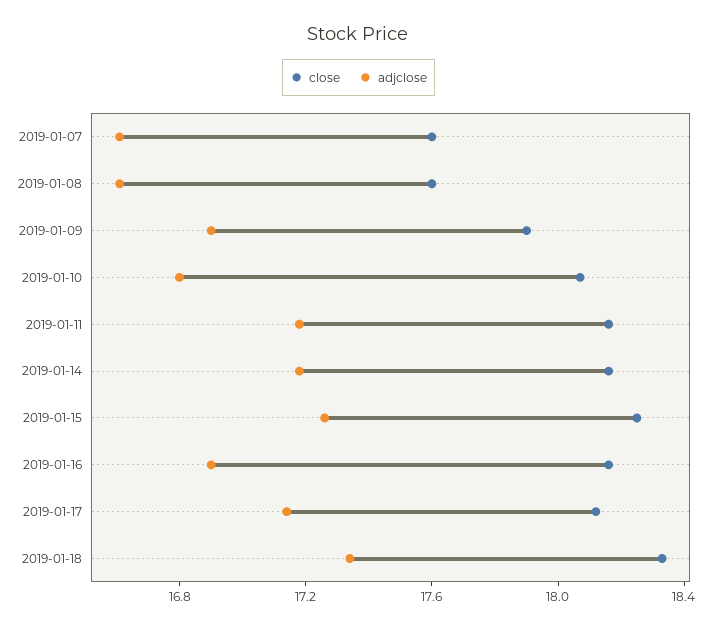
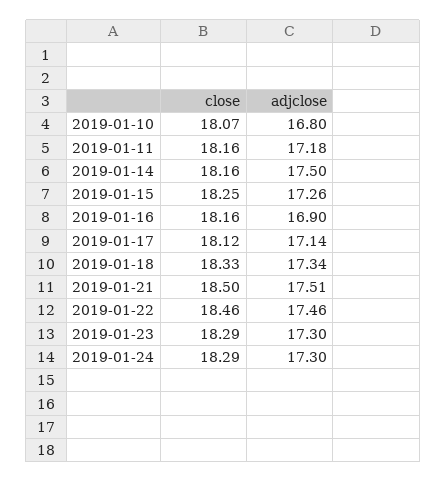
close, 2019-01-07: 17.6 -> none
adjclose, 2019-01-07: 16.6 -> none
close, 2019-01-08: 17.6 -> none
adjclose, 2019-01-08: 16.6 -> none
close, 2019-01-09: 17.9 -> none
adjclose, 2019-01-09: 16.9 -> none
adjclose, 2019-01-14: 17.2 -> 17.5
close, 2019-01-21: none -> 18.5
adjclose, 2019-01-21: none -> 17.51
close, 2019-01-22: none -> 18.46
adjclose, 2019-01-22: none -> 17.46
close, 2019-01-23: none -> 18.29
adjclose, 2019-01-23: none -> 17.3
close, 2019-01-24: none -> 18.29
adjclose, 2019-01-24: none -> 17.3

